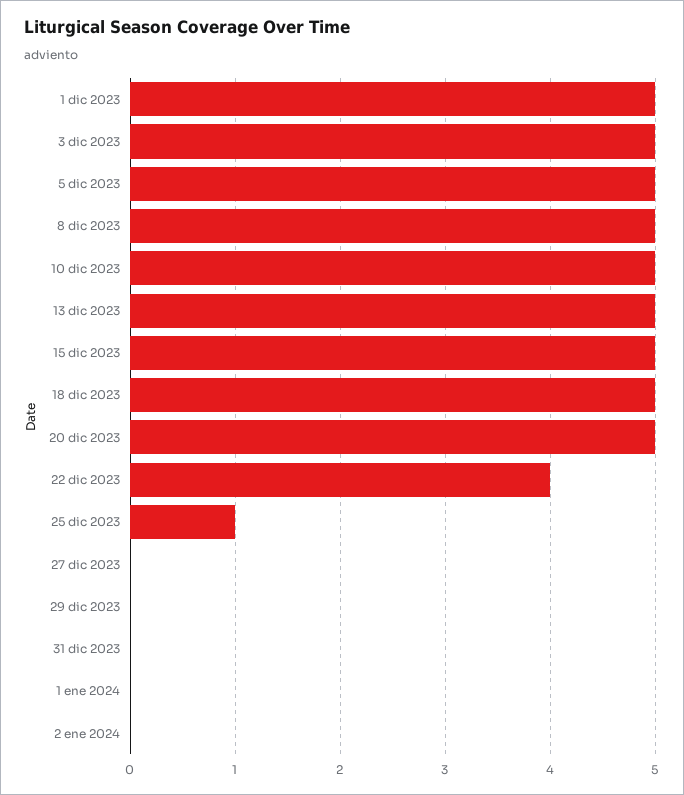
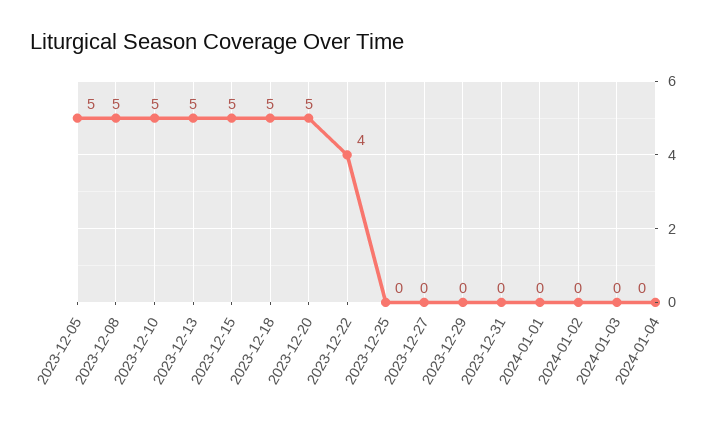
1 dic 2023: 5 -> none
3 dic 2023: 5 -> none
25 dic 2023: 1 -> 0
2024-01-03: none -> 0
2024-01-04: none -> 0

